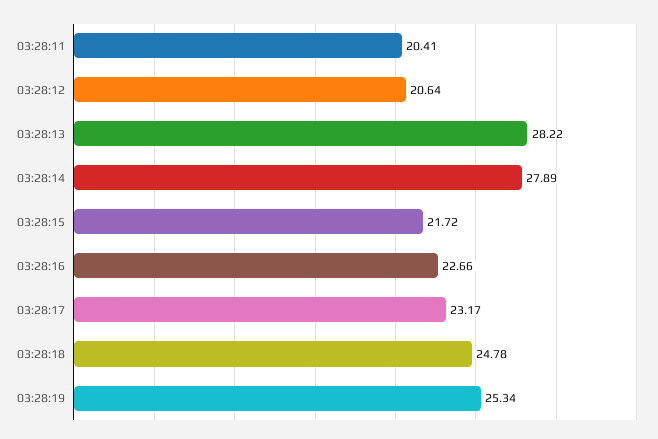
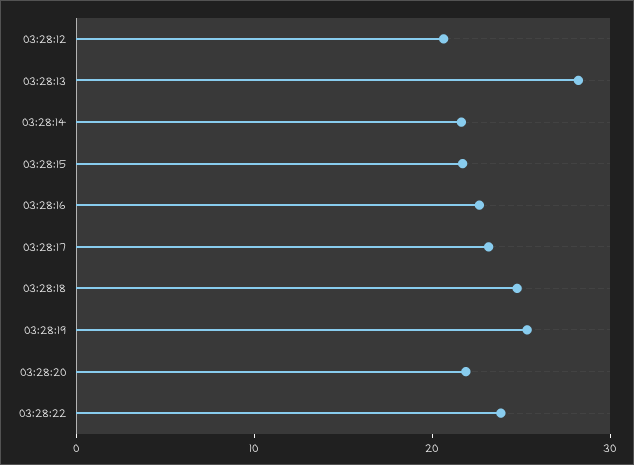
03:28:11: 20.41 -> none
03:28:14: 27.89 -> 22
03:28:20: none -> 22
03:28:22: none -> 24

